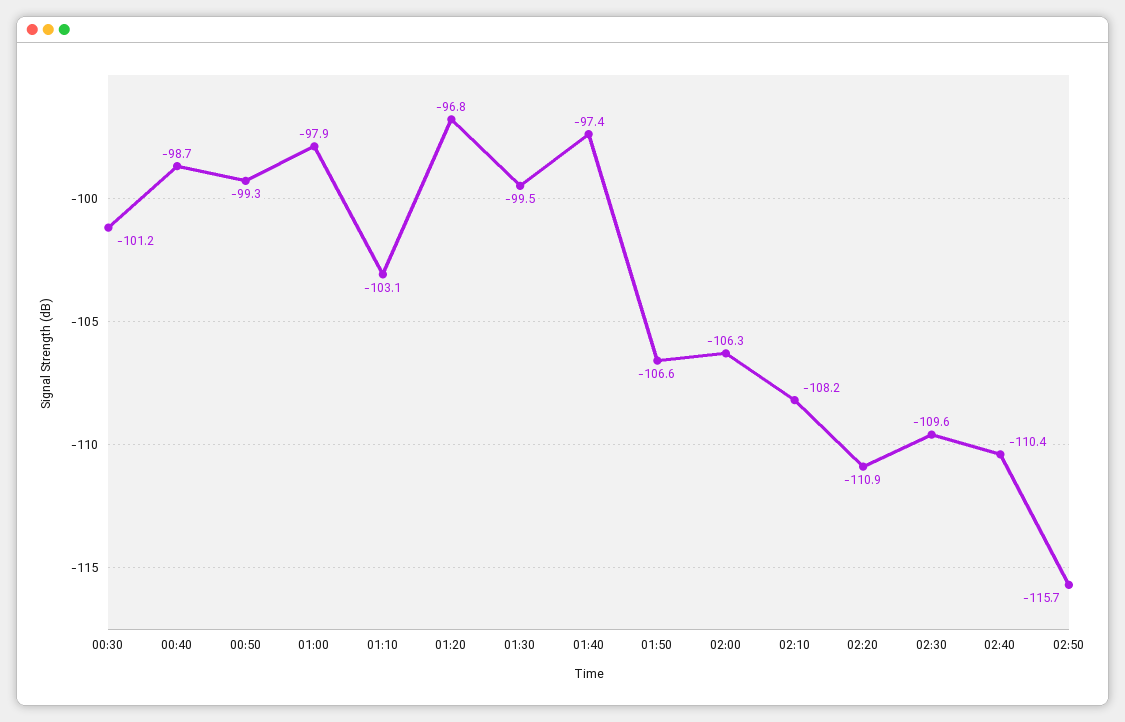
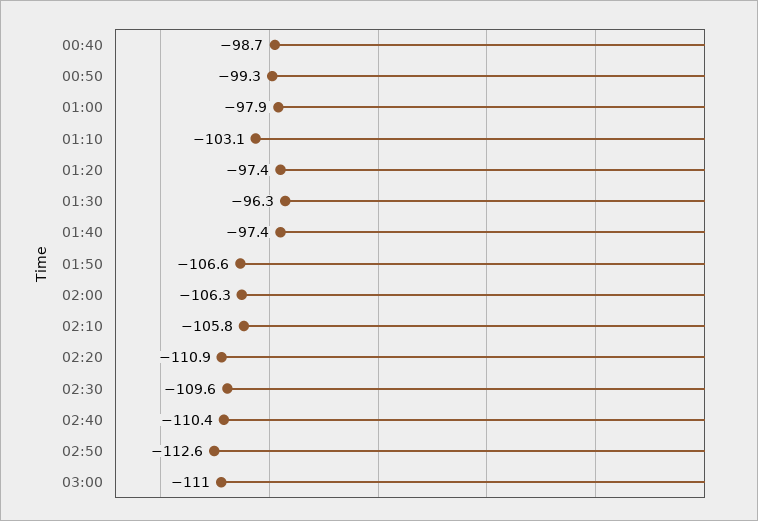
00:30: -101.2 -> none
01:20: -96.8 -> -97.4
01:30: -99.5 -> -96.3
02:10: -108.2 -> -105.8
02:50: -115.7 -> -112.6
03:00: none -> -111

